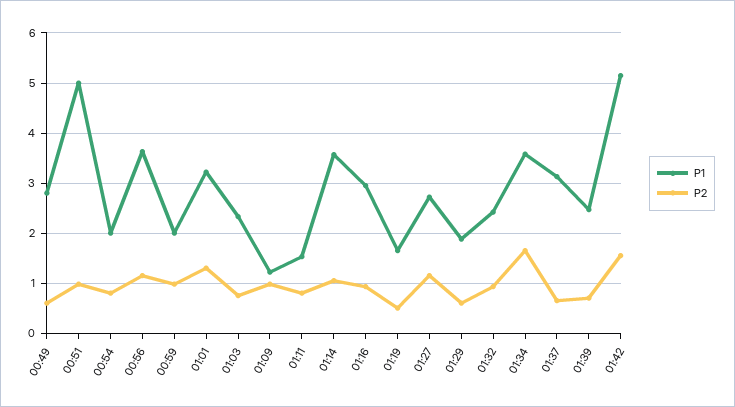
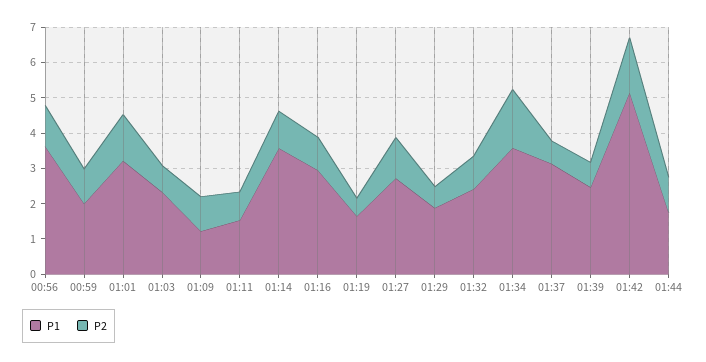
P1, 00:49: 2.8 -> none
P2, 00:49: 0.6 -> none
P1, 00:51: 5 -> none
P2, 00:51: 1 -> none
P1, 00:54: 2 -> none
P2, 00:54: 0.8 -> none
P1, 01:44: none -> 1.75
P2, 01:44: none -> 1

